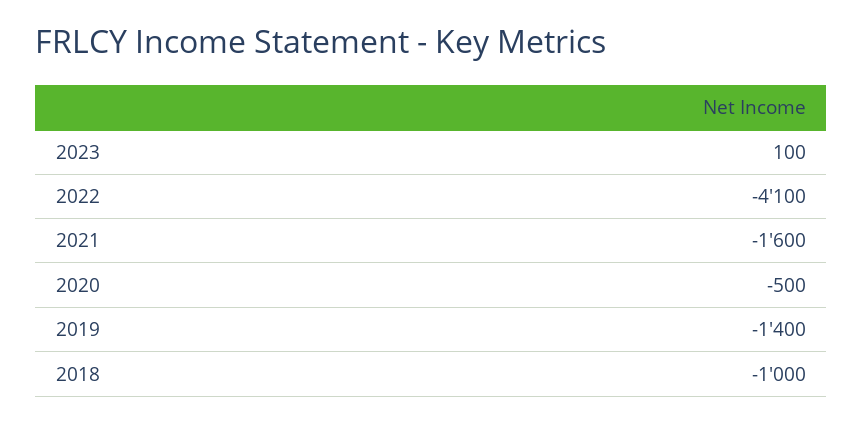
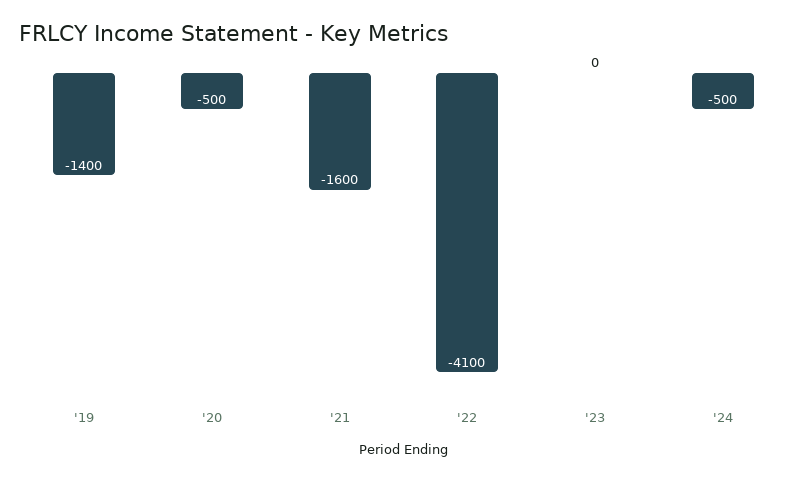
2023: 100 -> 0
2018: -1000 -> none
'24: none -> -500

